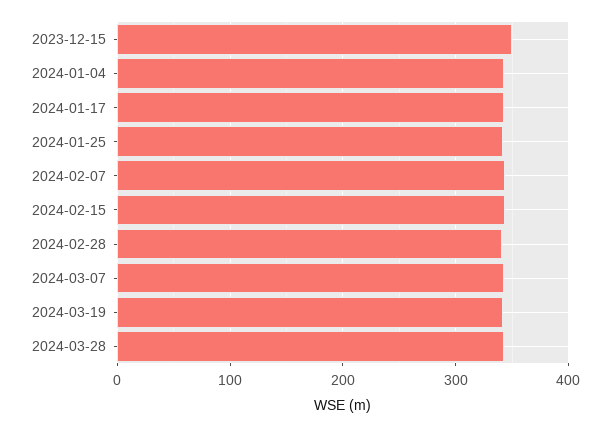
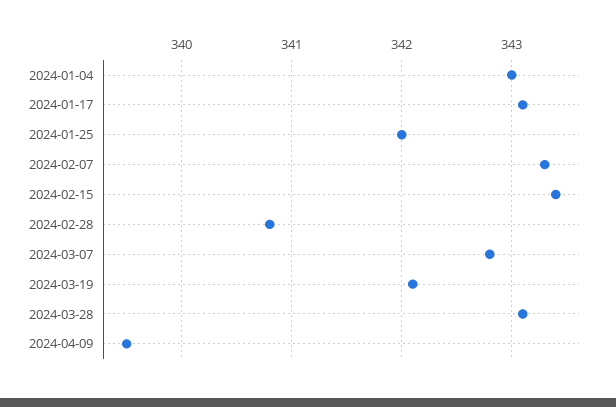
2023-12-15: 350 -> none
2024-04-09: none -> 339.5

